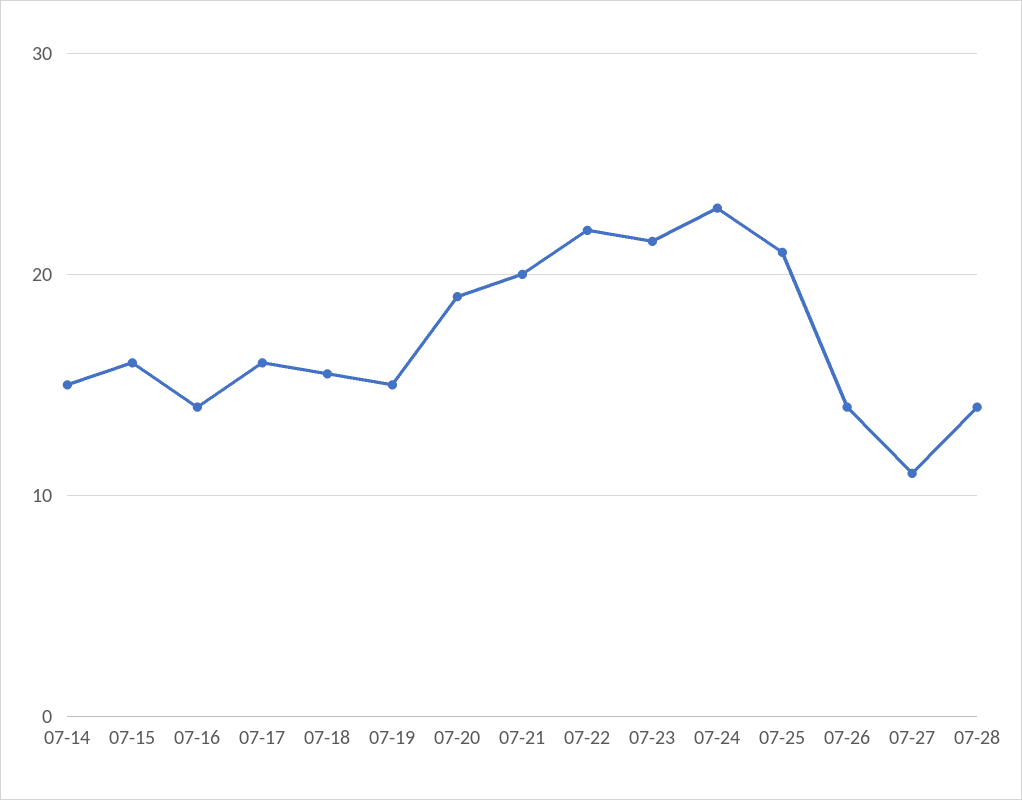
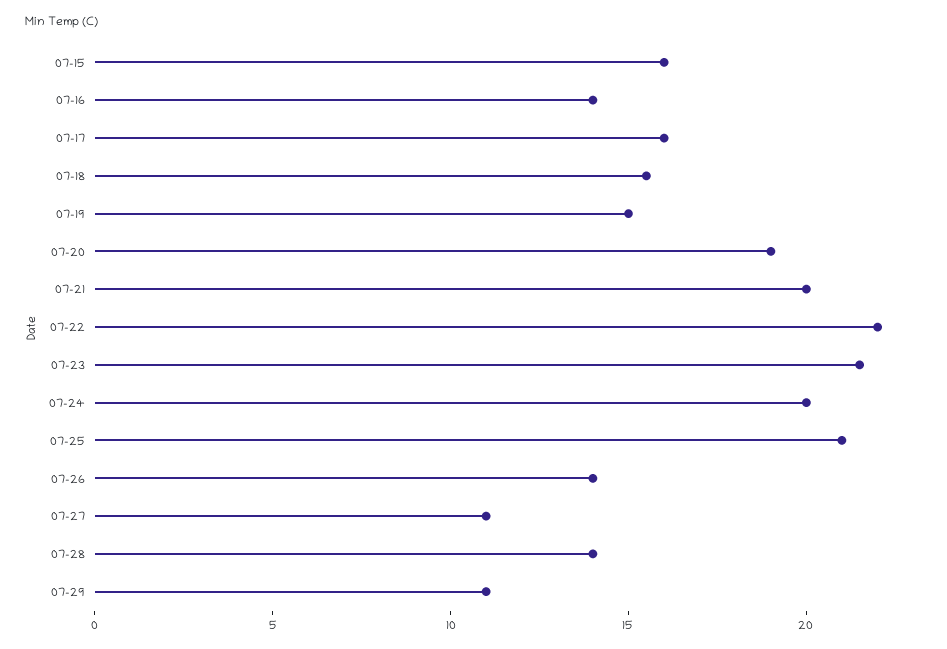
07-14: 15 -> none
07-24: 23 -> 20
07-29: none -> 11

